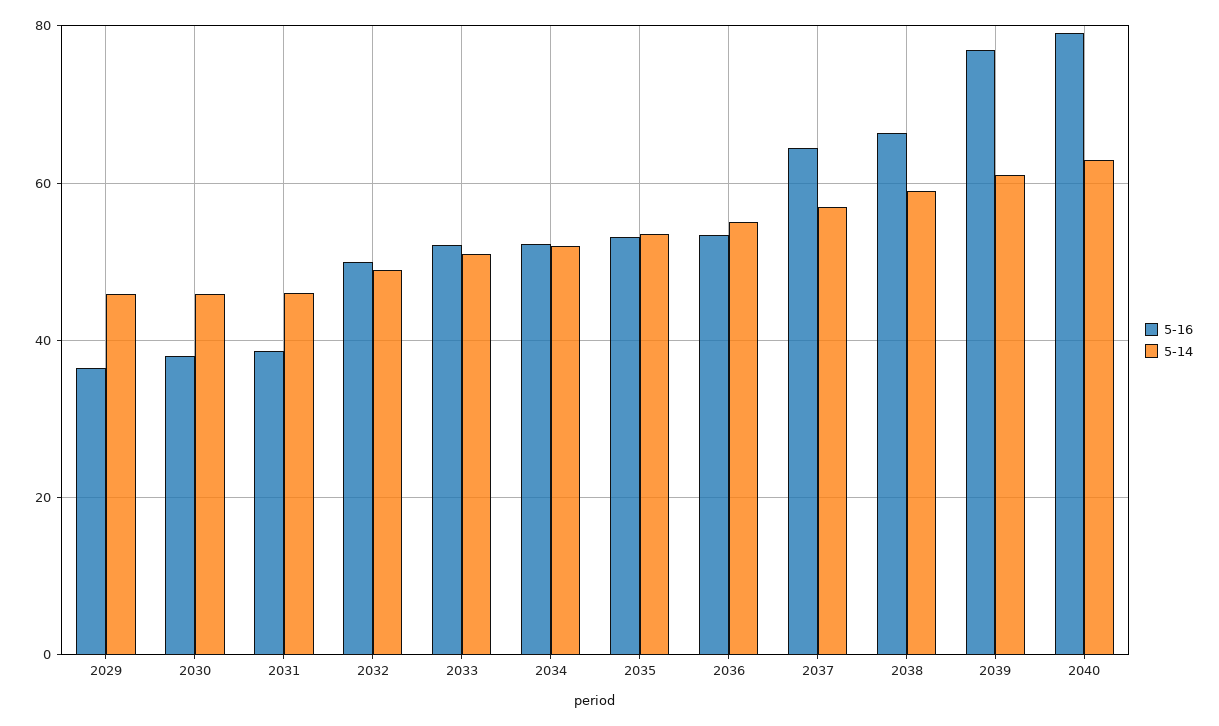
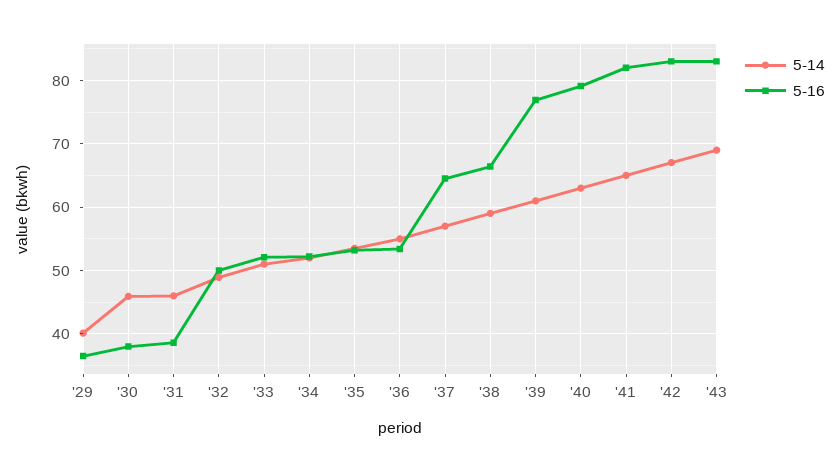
5-14, 2029: 46 -> 40
5-14, '41: none -> 65
5-16, '41: none -> 82
5-14, '42: none -> 67
5-16, '42: none -> 83
5-14, '43: none -> 69
5-16, '43: none -> 83

